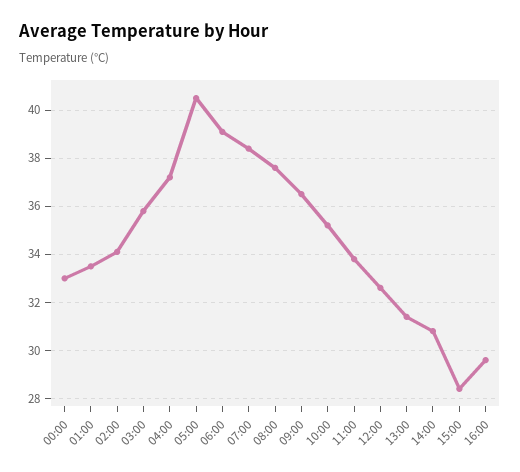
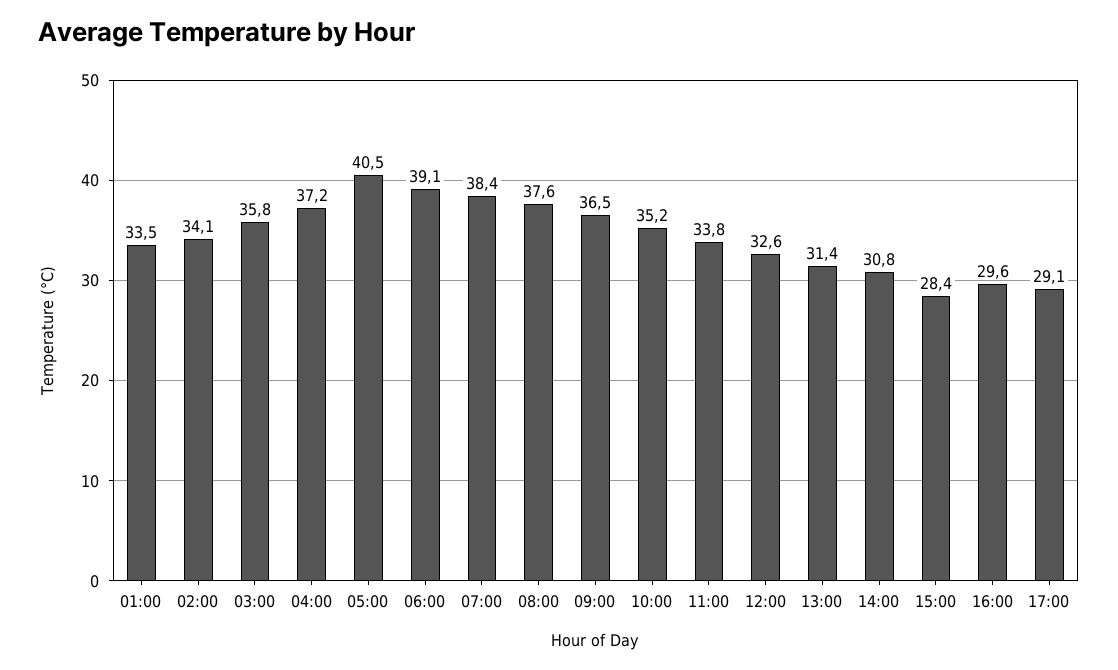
00:00: 33 -> none
17:00: none -> 29.1

